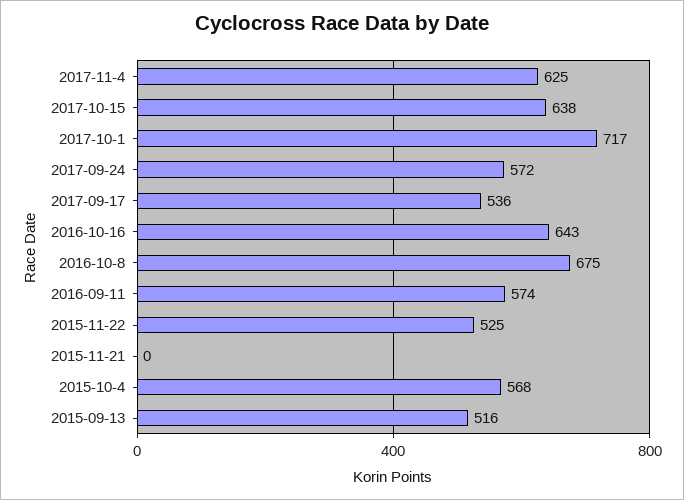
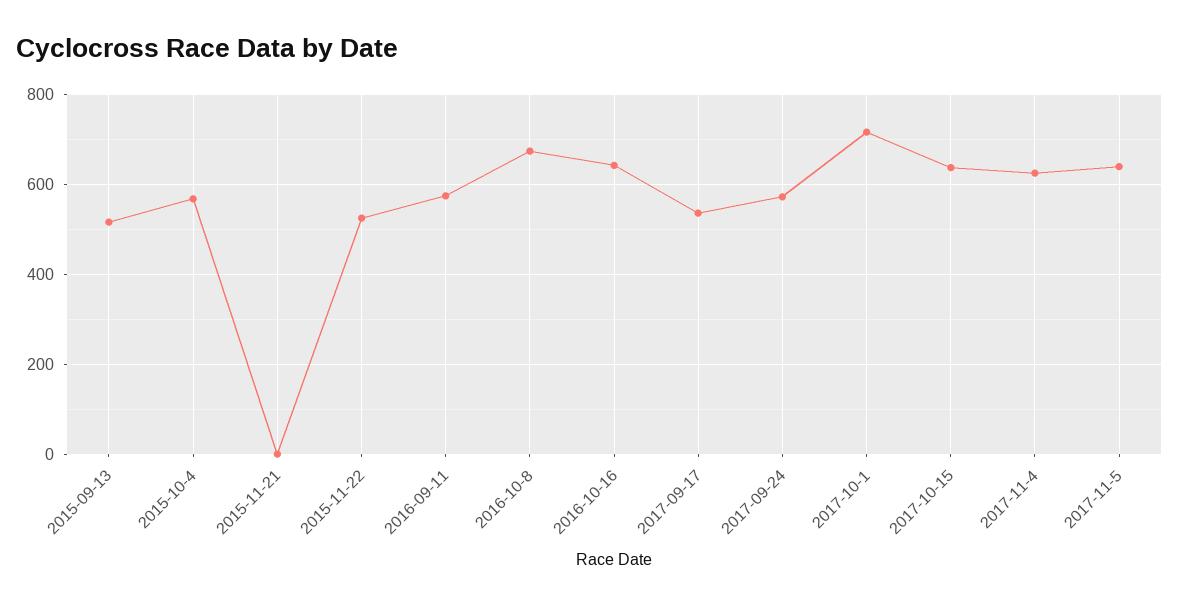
2017-11-5: none -> 640

